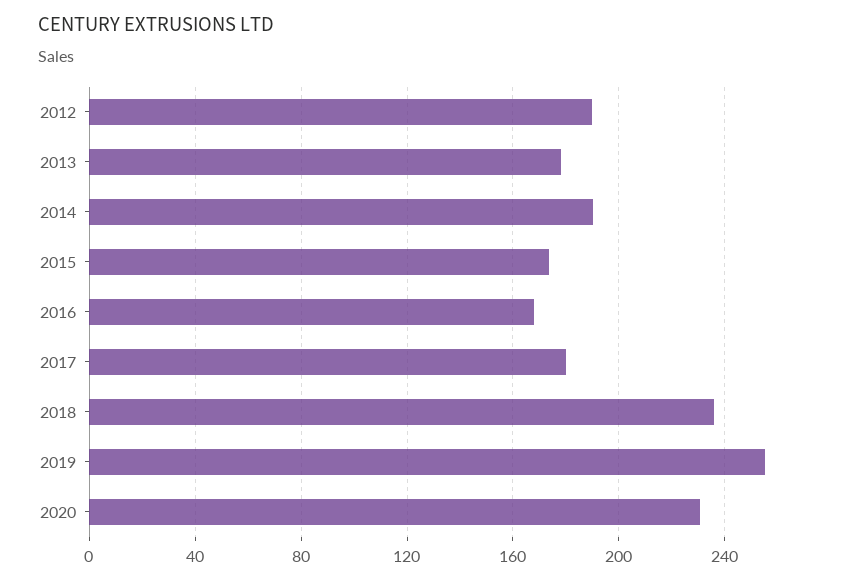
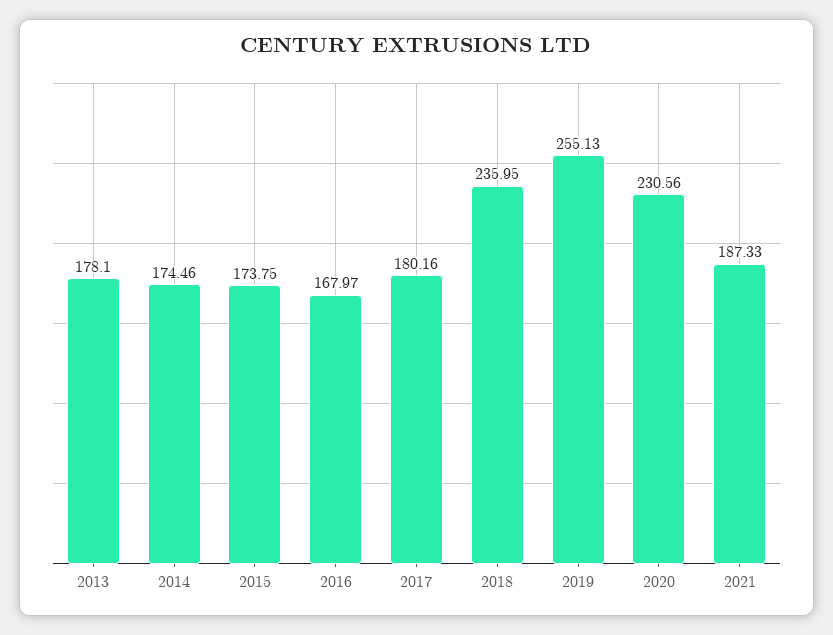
2012: 190 -> none
2014: 190 -> 174.46
2021: none -> 187.33

